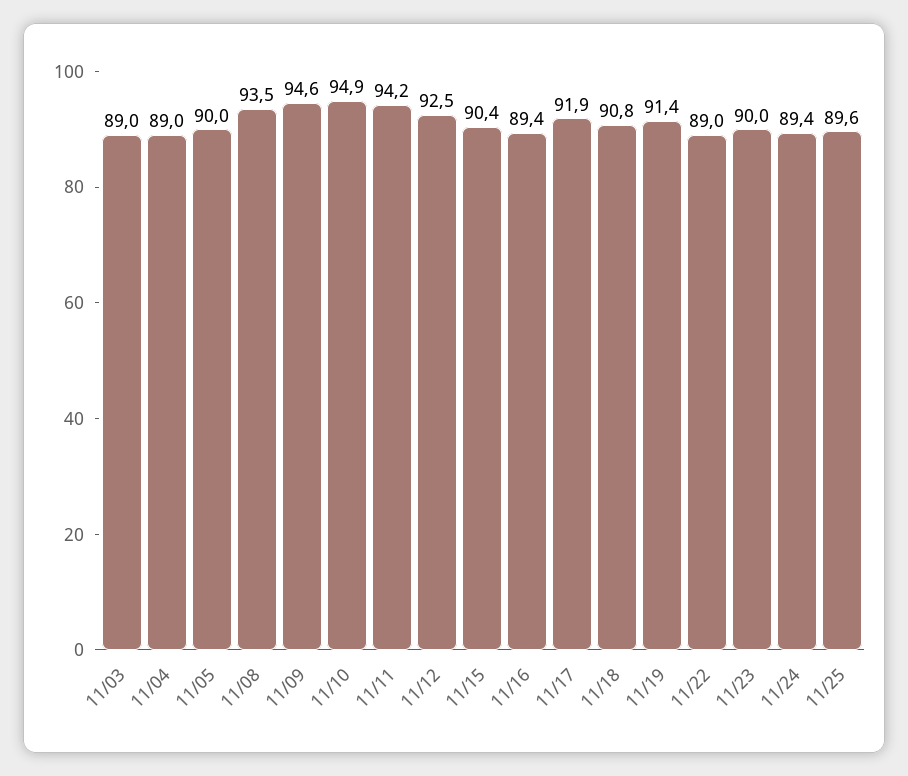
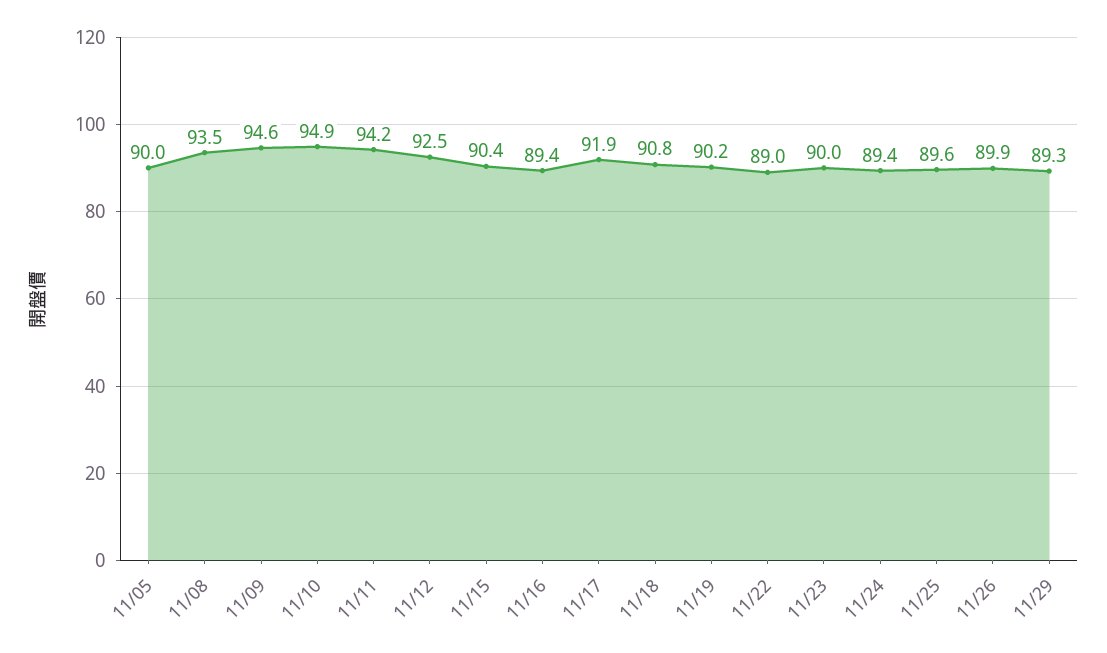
11/03: 89 -> none
11/04: 89 -> none
11/19: 91.4 -> 90.2
11/26: none -> 89.9
11/29: none -> 89.3

